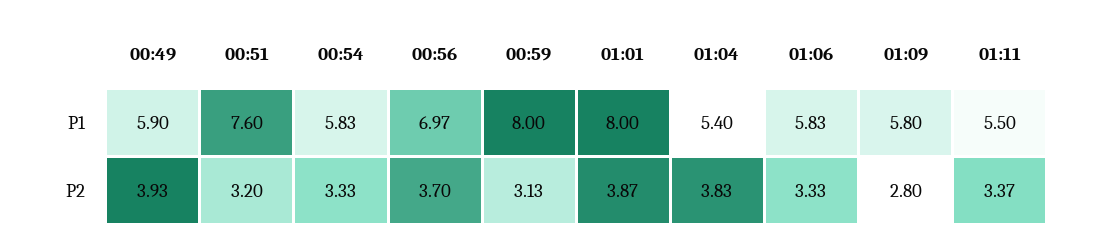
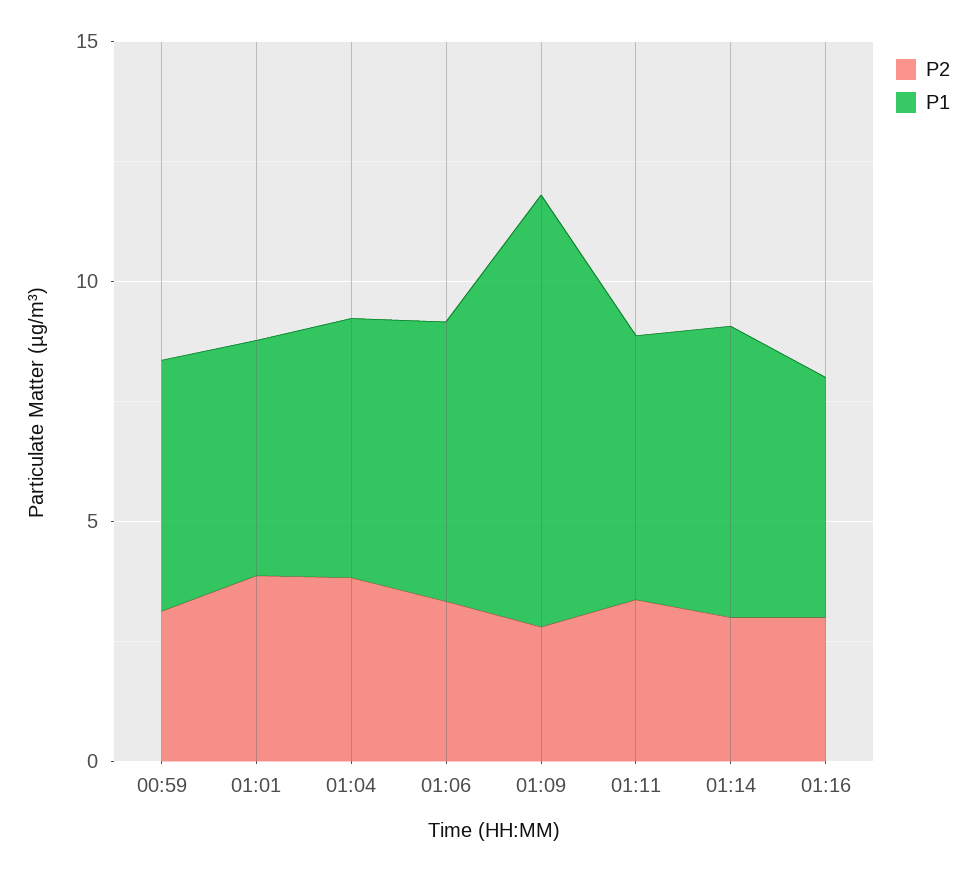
P1, 00:49: 5.9 -> none
P1, 00:51: 7.6 -> none
P1, 00:54: 5.83 -> none
P1, 00:56: 6.97 -> none
P1, 00:59: 8 -> 5
P1, 01:01: 8 -> 5
P1, 01:09: 5.8 -> 9
P2, 00:49: 3.93 -> none
P2, 00:51: 3.2 -> none
P2, 00:54: 3.33 -> none
P2, 00:56: 3.7 -> none
P2, 01:14: none -> 3
P1, 01:14: none -> 6
P2, 01:16: none -> 3
P1, 01:16: none -> 5

